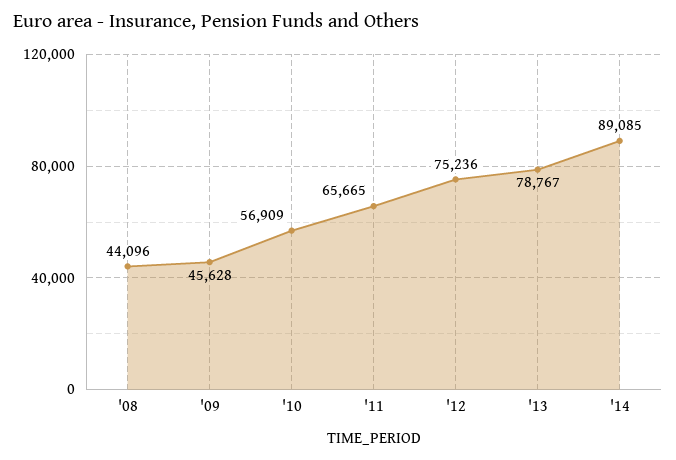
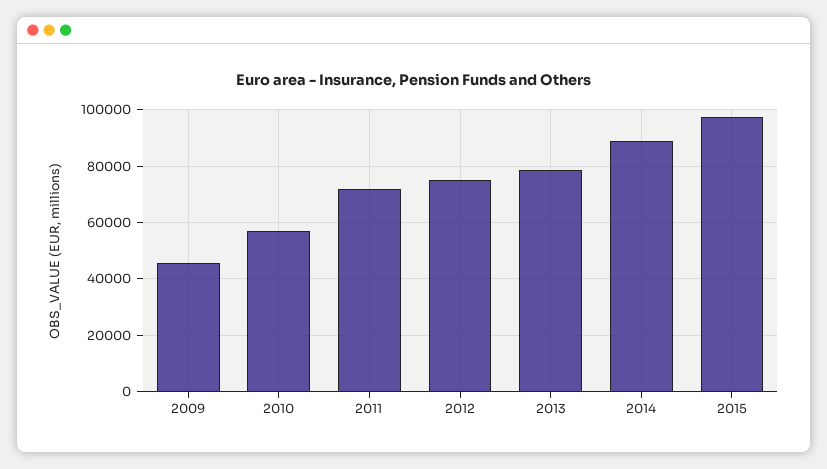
'08: 44096 -> none
'11: 65665 -> 72500
2015: none -> 97500

